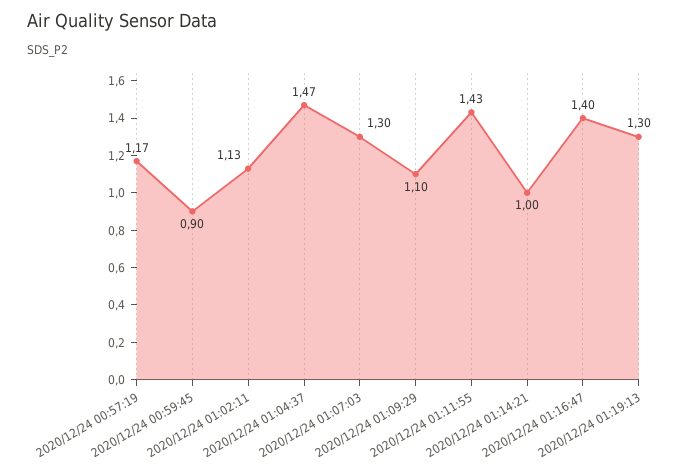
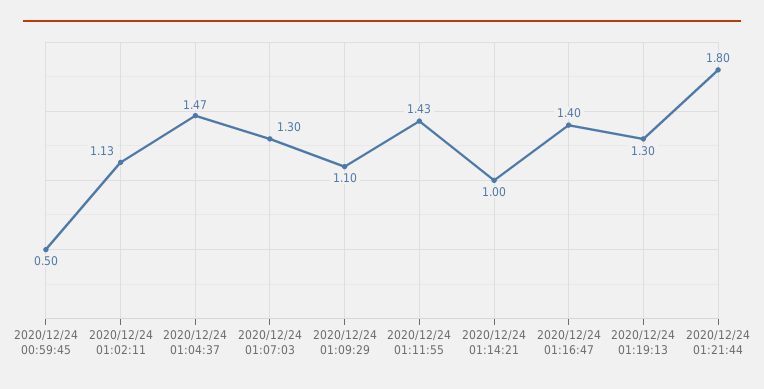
2020/12/24 00:57:19: 1.17 -> none
2020/12/24 00:59:45: 0.9 -> 0.5
2020/12/24 01:21:44: none -> 1.8

